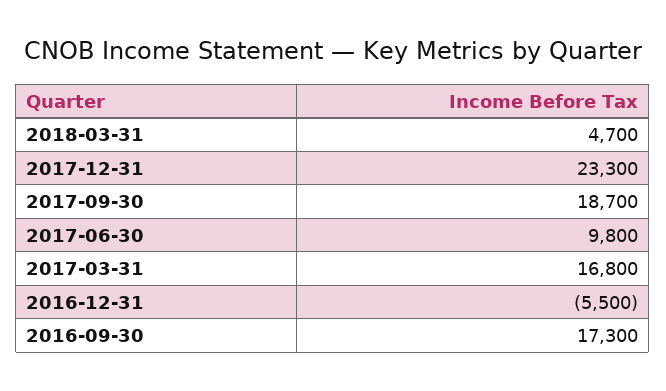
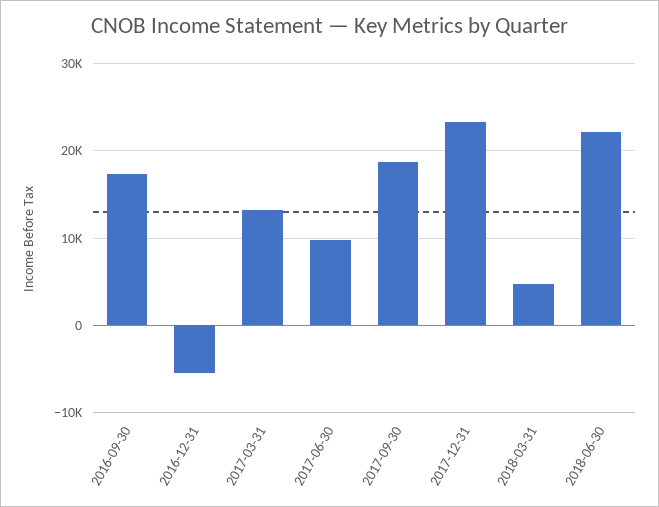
2017-03-31: 16800 -> 13000
2018-06-30: none -> 22000

